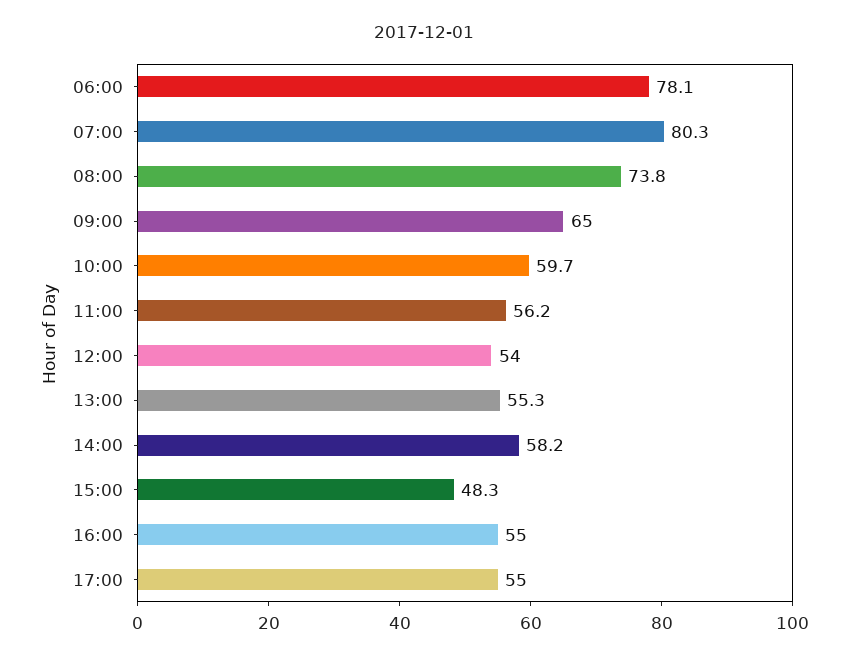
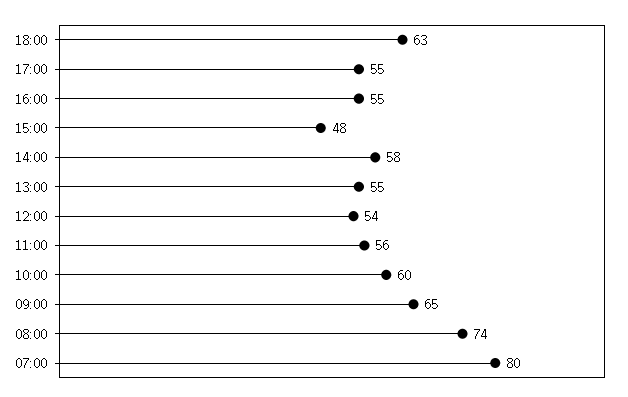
06:00: 78.1 -> none
18:00: none -> 63

